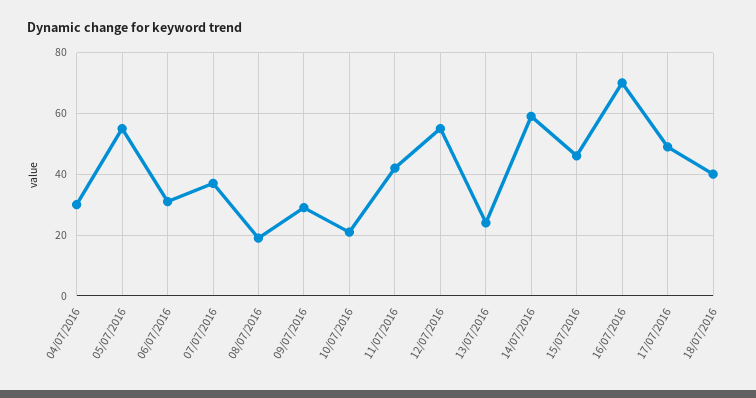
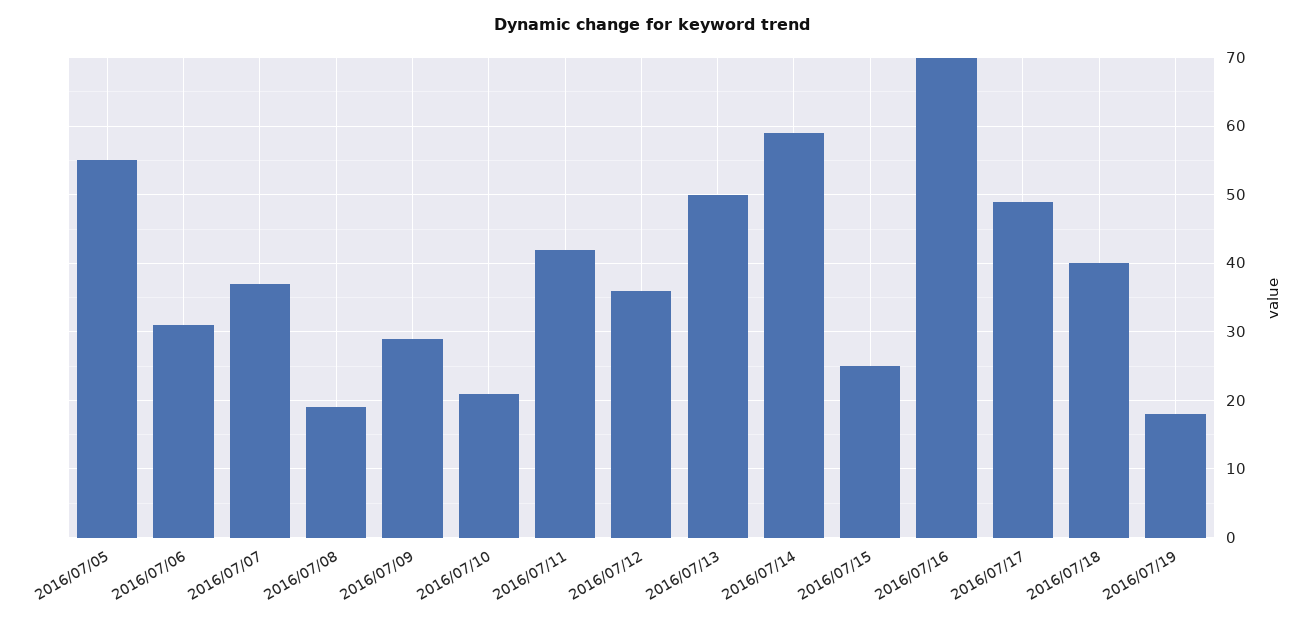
04/07/2016: 30 -> none
12/07/2016: 55 -> 36
13/07/2016: 25 -> 50
15/07/2016: 45 -> 25
2016/07/19: none -> 18

